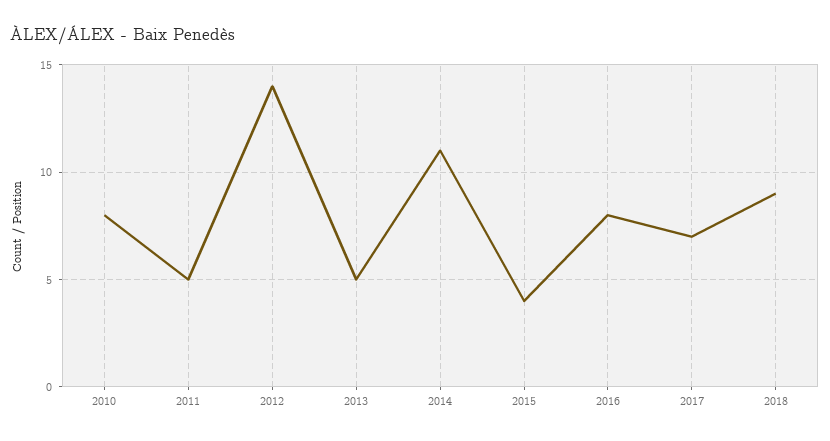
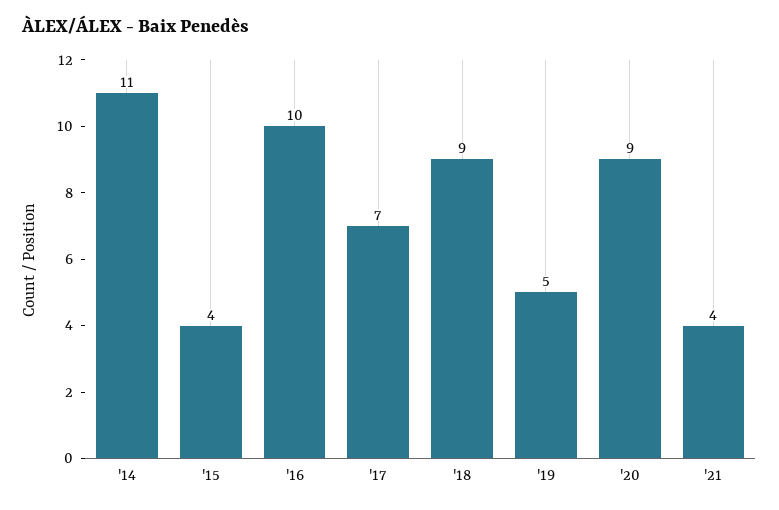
2010: 8 -> none
2011: 5 -> none
2012: 14 -> none
2013: 5 -> none
2016: 8 -> 10
'19: none -> 5
'20: none -> 9
'21: none -> 4

